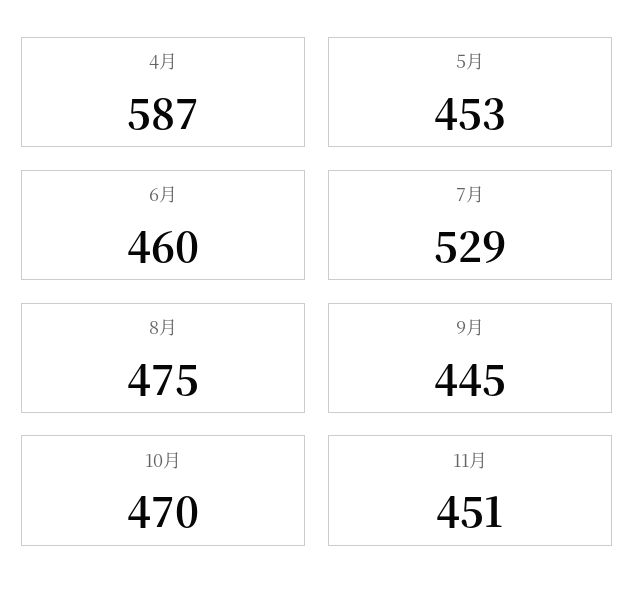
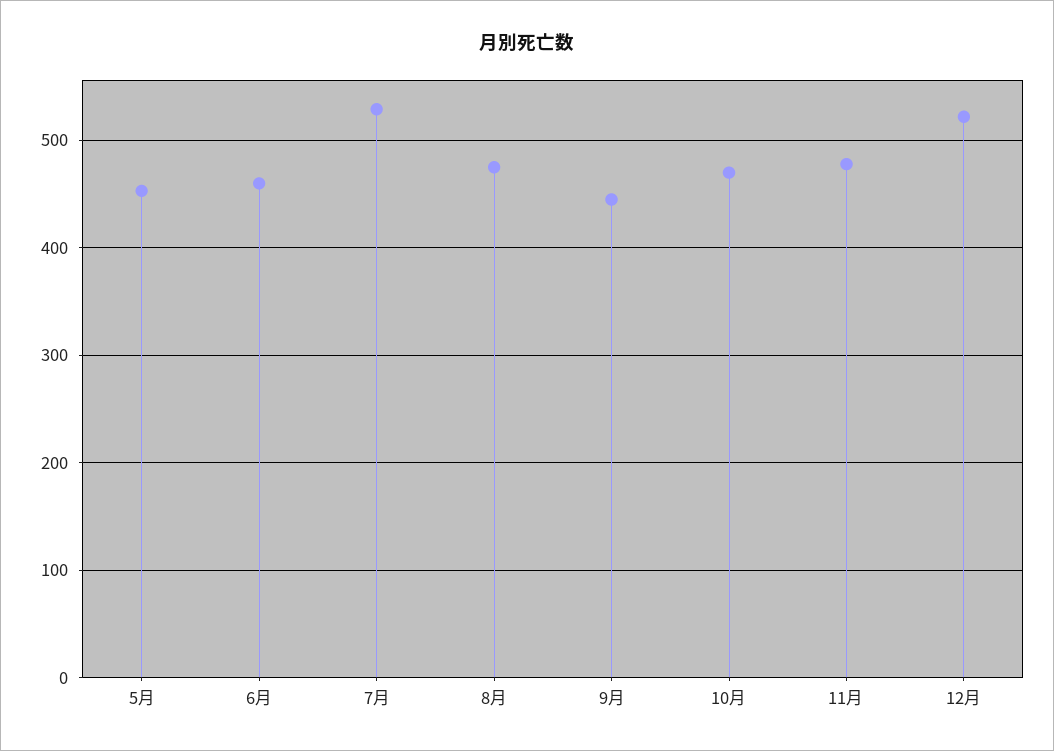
4月: 587 -> none
11月: 451 -> 480
12月: none -> 520

